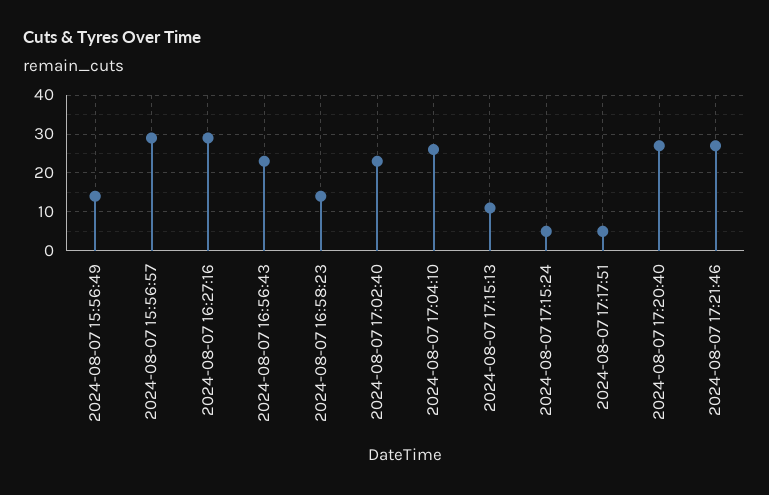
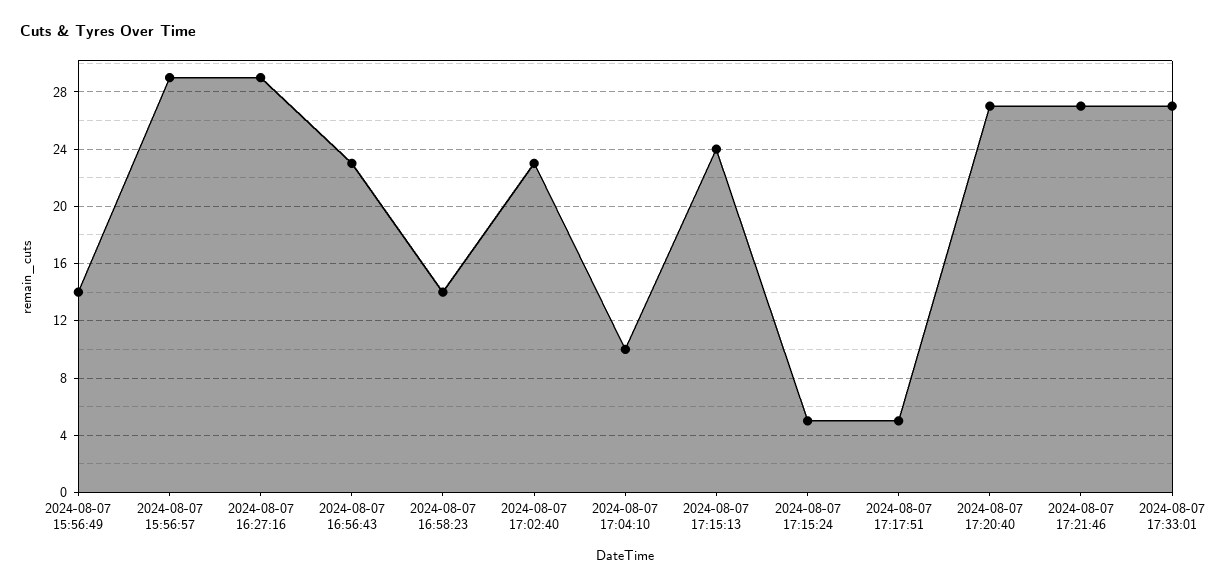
2024-08-07 17:04:10: 25 -> 10
2024-08-07 17:15:13: 10 -> 24
2024-08-07 17:33:01: none -> 27

